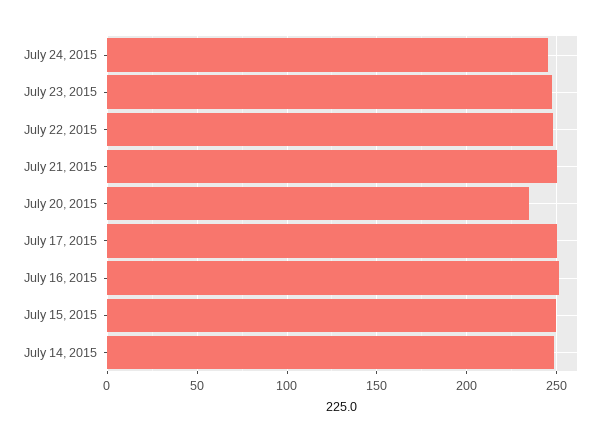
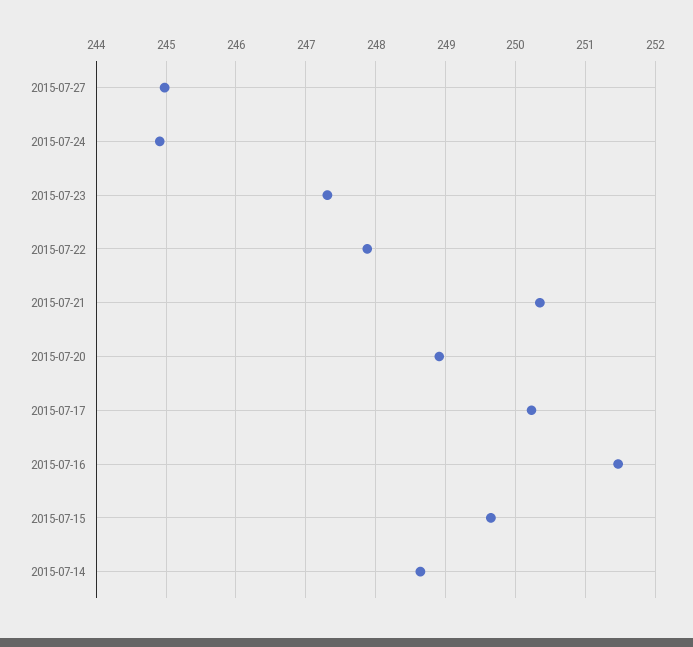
July 20, 2015: 235 -> 248.9
2015-07-27: none -> 245

